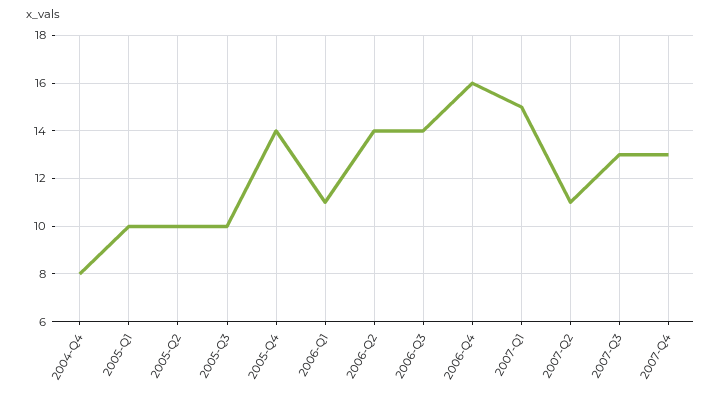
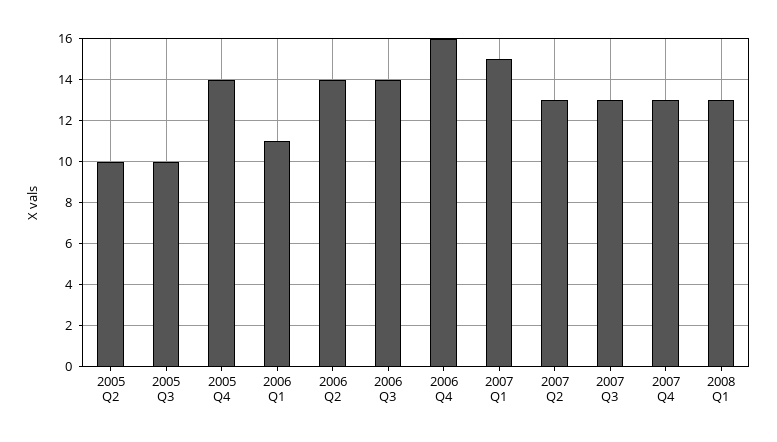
2004-Q4: 8 -> none
2005-Q1: 10 -> none
2007-Q2: 11 -> 13
2008 Q1: none -> 13

